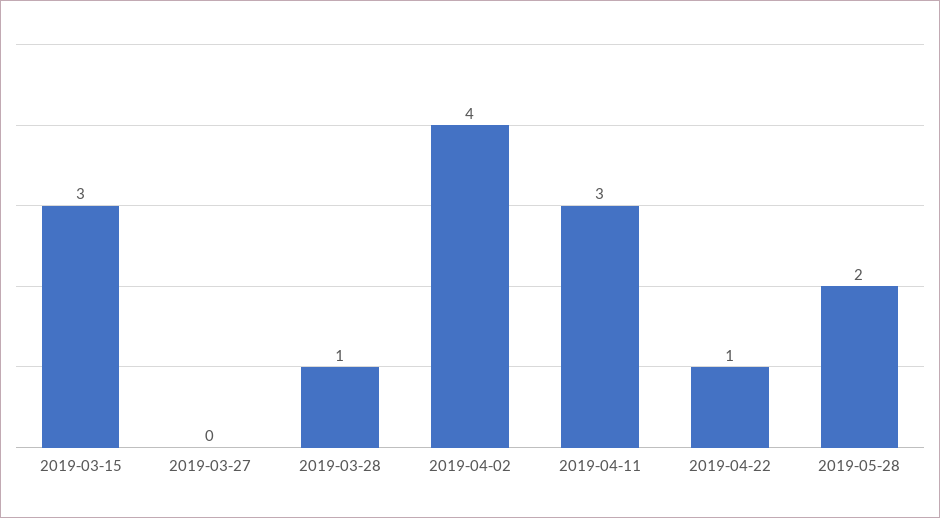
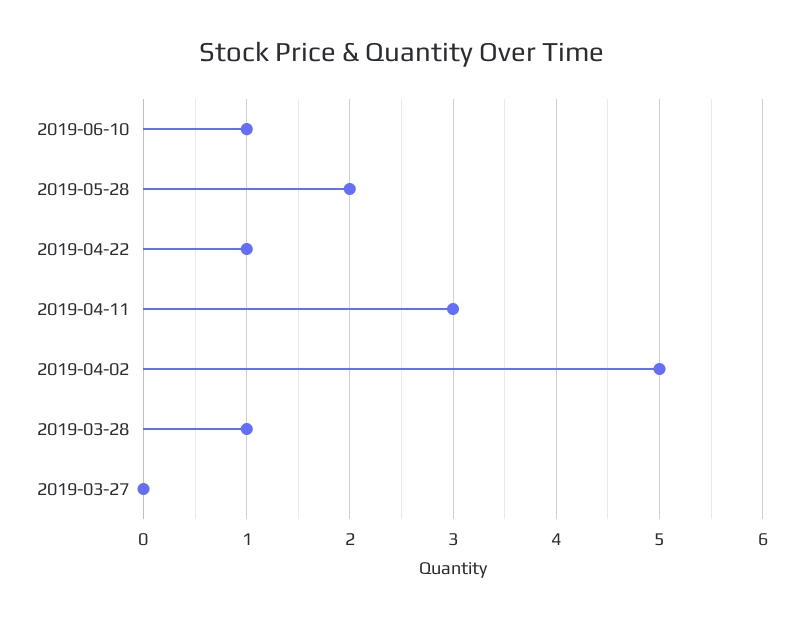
2019-03-15: 3 -> none
2019-04-02: 4 -> 5
2019-06-10: none -> 1

